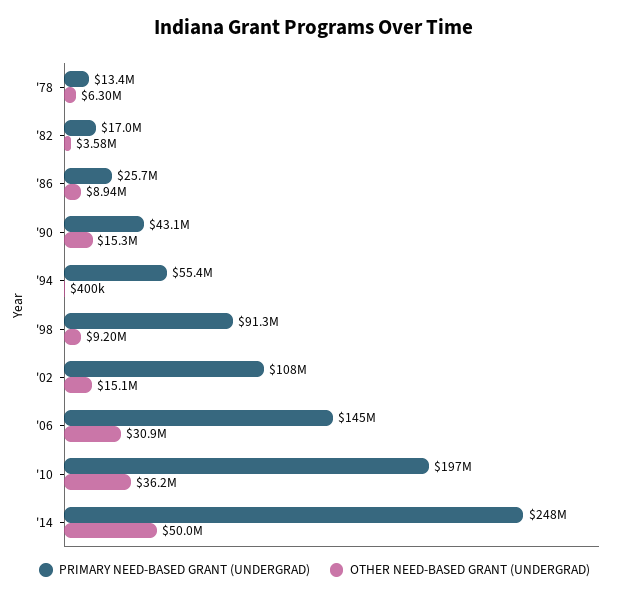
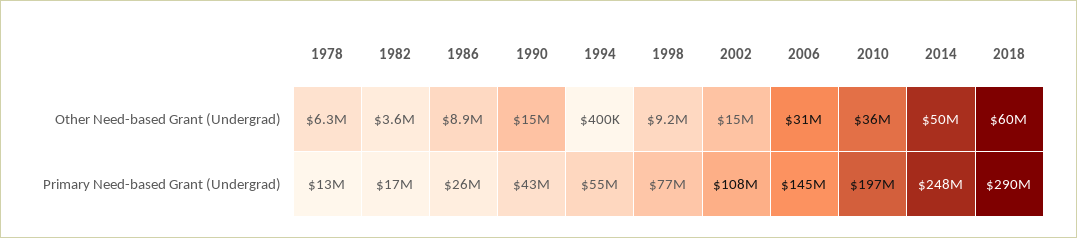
PRIMARY NEED-BASED GRANT (UNDERGRAD), '98: 91300000 -> 77000000
OTHER NEED-BASED GRANT (UNDERGRAD), 2018: none -> 60000000
PRIMARY NEED-BASED GRANT (UNDERGRAD), 2018: none -> 290000000

